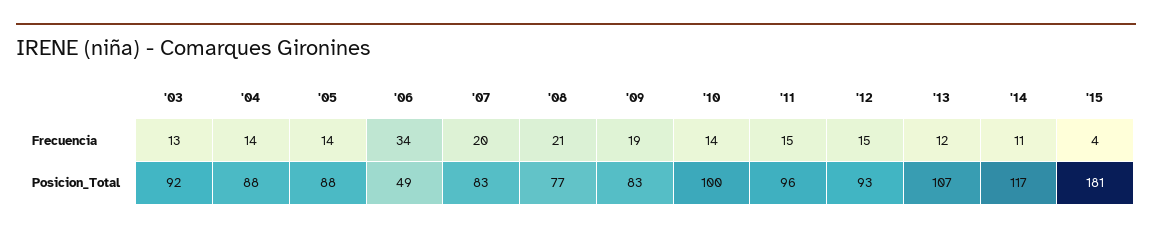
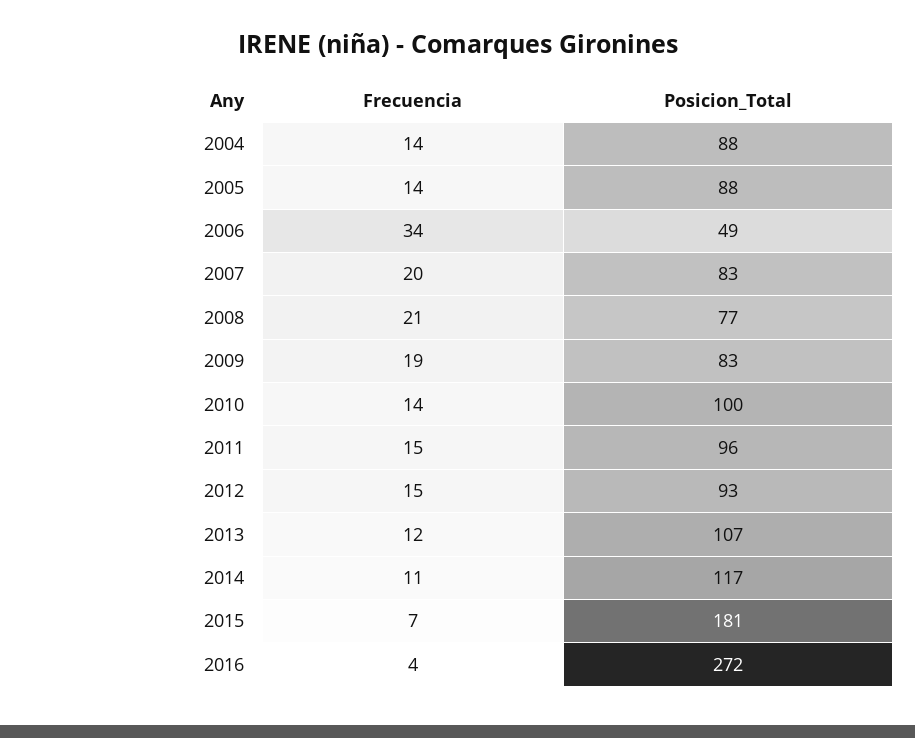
'03, Frecuencia: 13 -> none
'15, Frecuencia: 4 -> 7
'03, Posicion_Total: 92 -> none
2016, Frecuencia: none -> 4
2016, Posicion_Total: none -> 272

